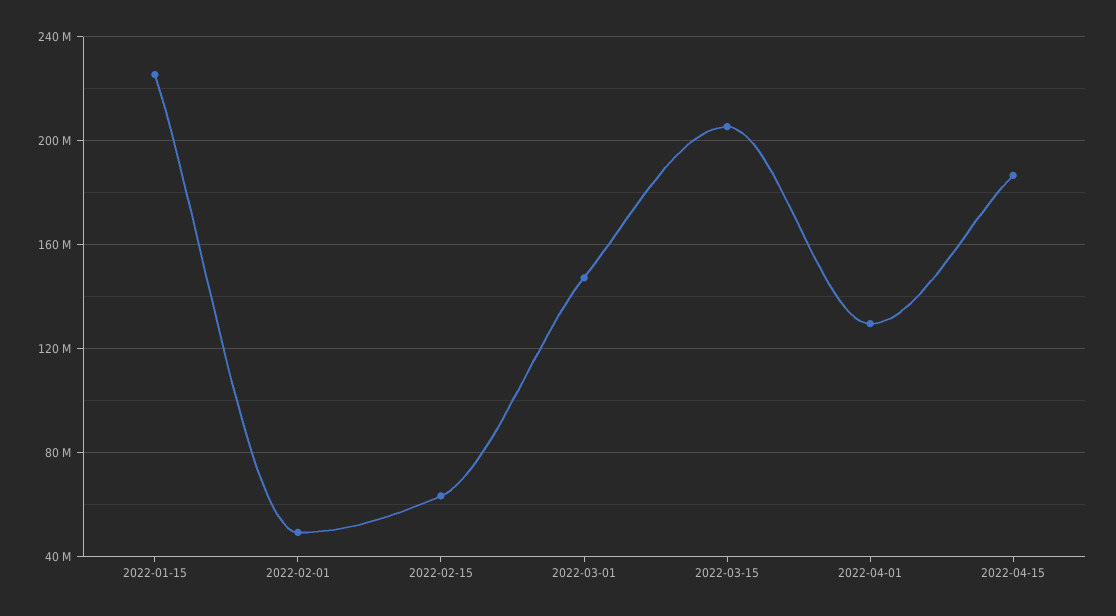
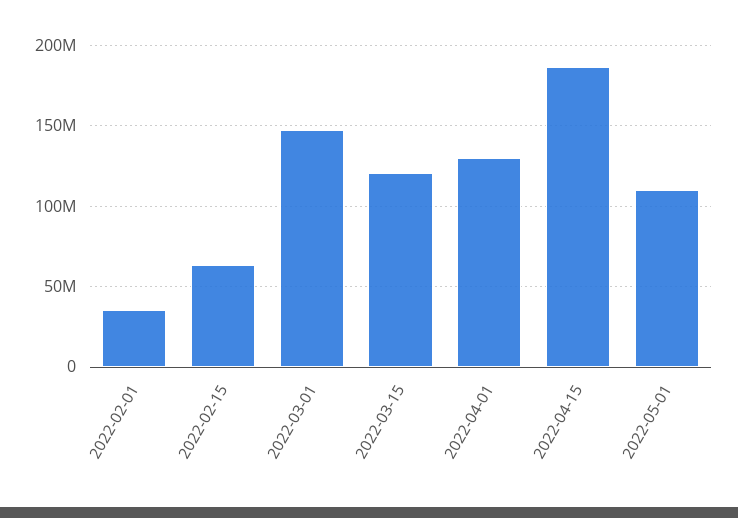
2022-01-15: 225000000 -> none
2022-02-01: 50000000 -> 35000000
2022-03-15: 205000000 -> 120000000
2022-05-01: none -> 110000000

